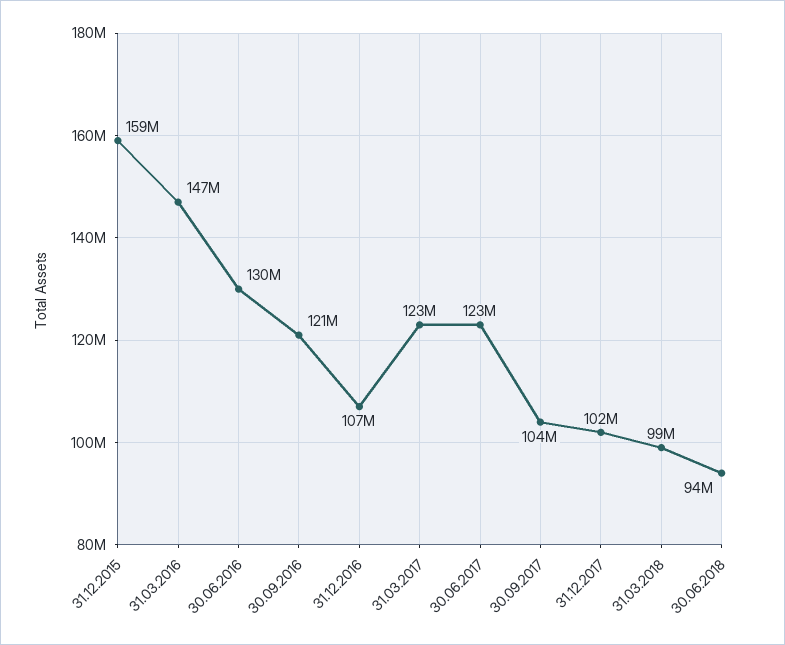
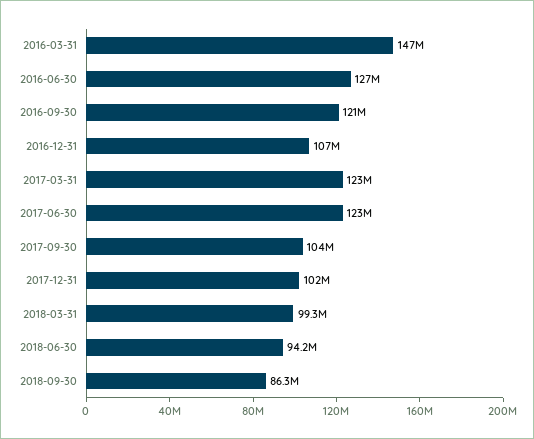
31.12.2015: 159000000 -> none
30.06.2016: 130000000 -> 127000000
2018-09-30: none -> 86300000

